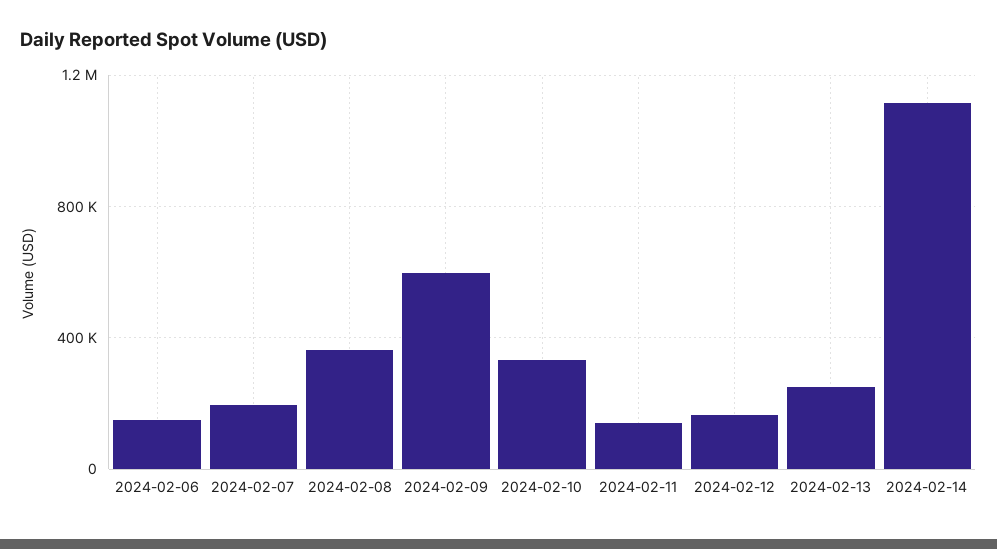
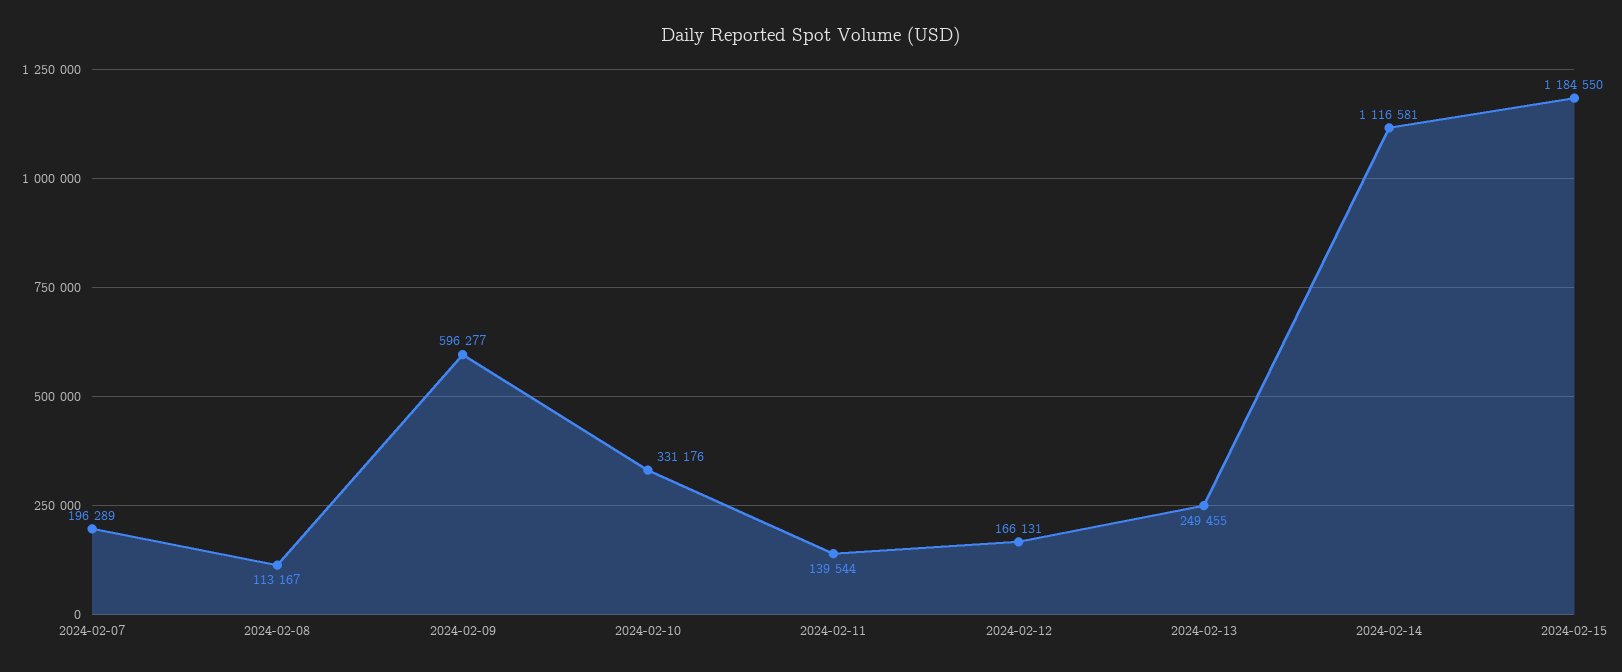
2024-02-06: 150000 -> none
2024-02-08: 350000 -> 113167
2024-02-15: none -> 1184550

